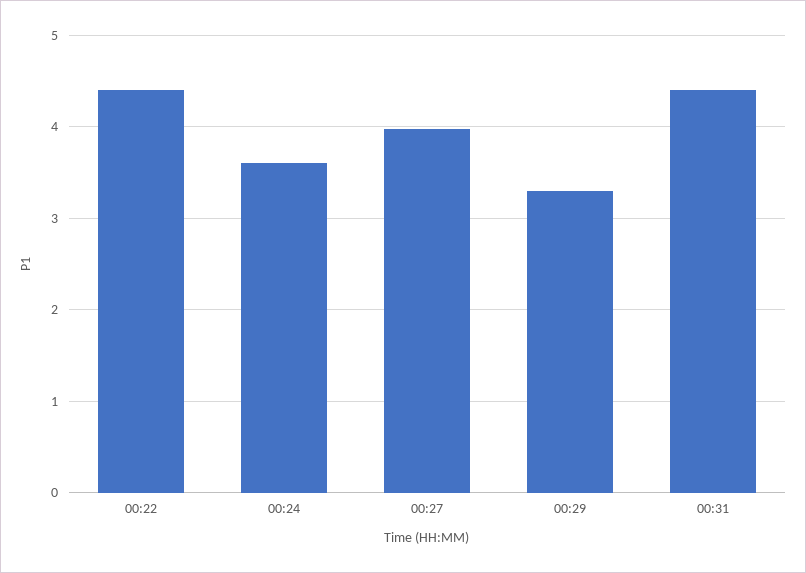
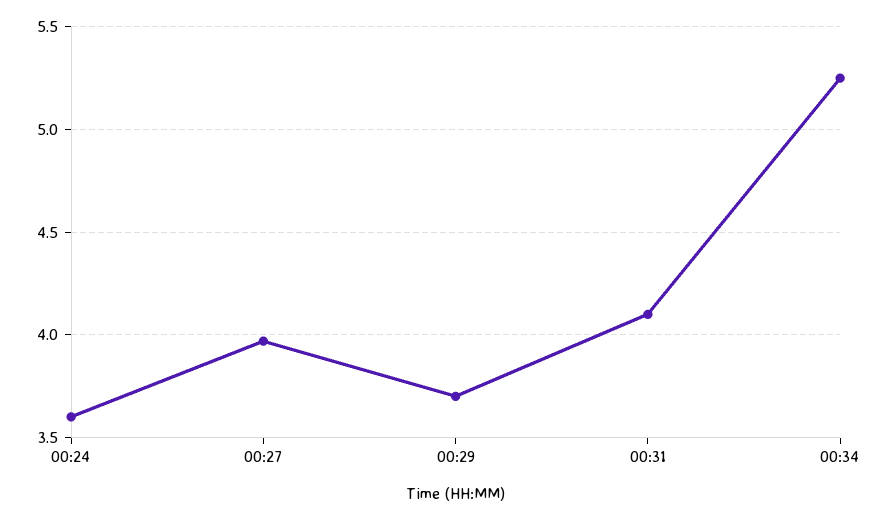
00:22: 4.4 -> none
00:29: 3.3 -> 3.7
00:31: 4.4 -> 4.1
00:34: none -> 5.25

